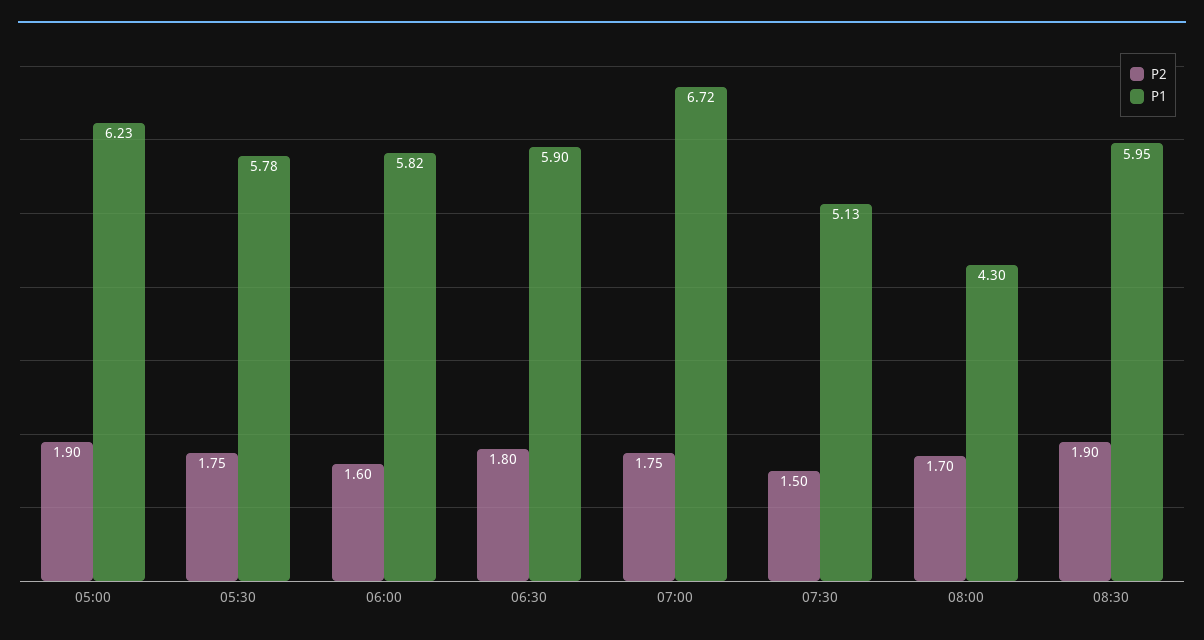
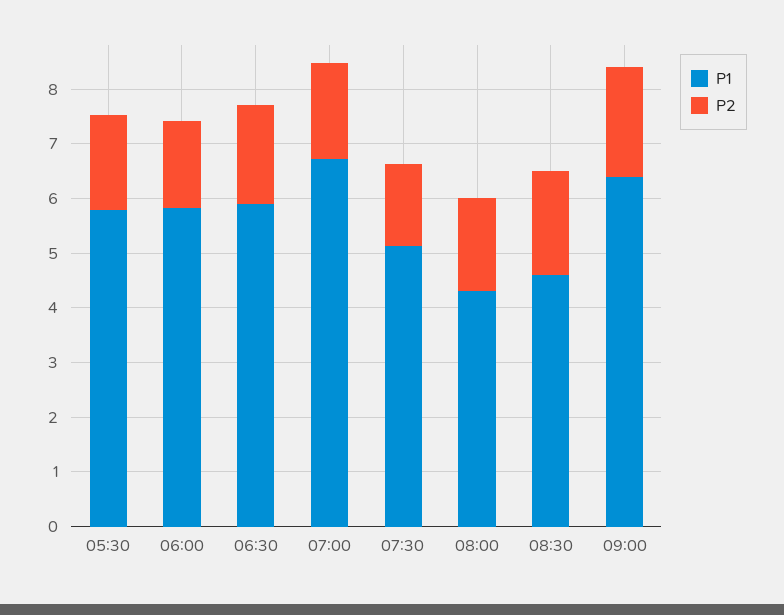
P2, 05:00: 1.9 -> none
P1, 05:00: 6.23 -> none
P1, 08:30: 5.95 -> 4.6
P1, 09:00: none -> 6.4
P2, 09:00: none -> 2

